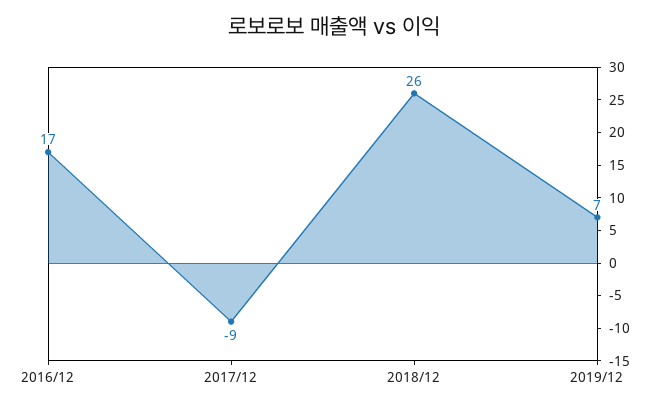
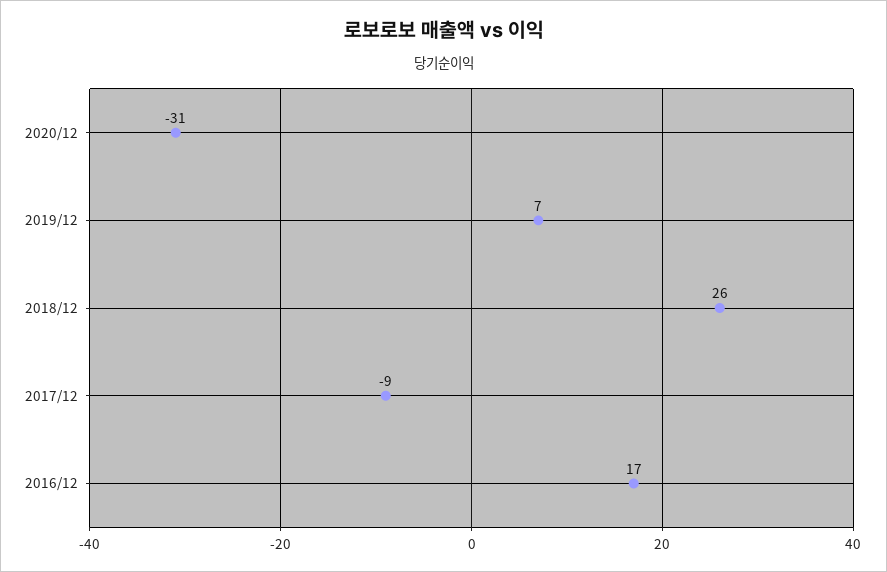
2020/12: none -> -31

